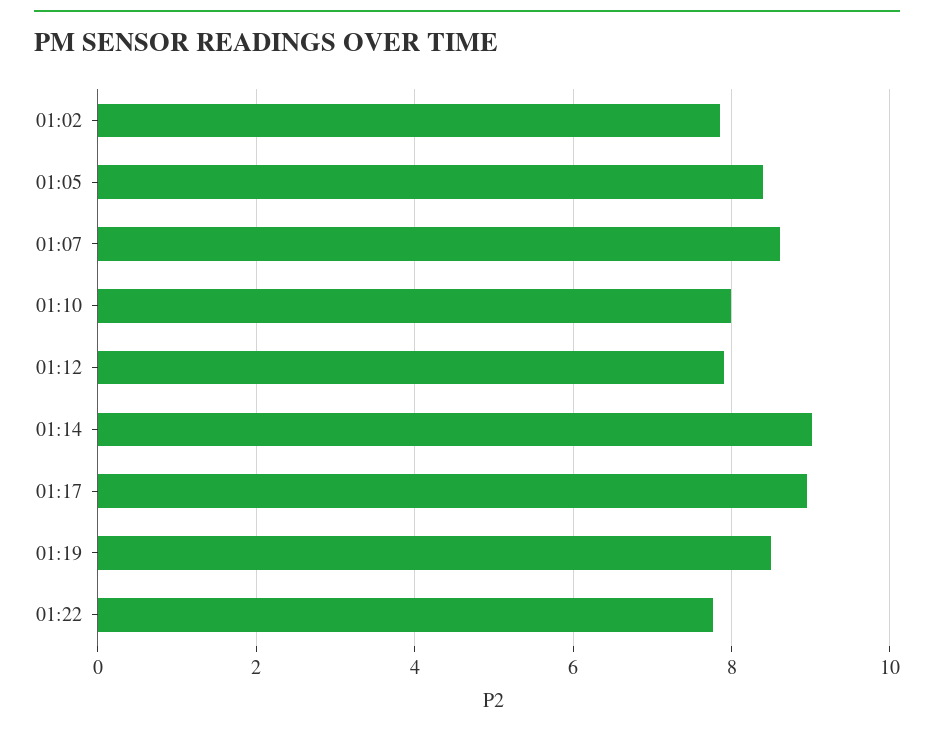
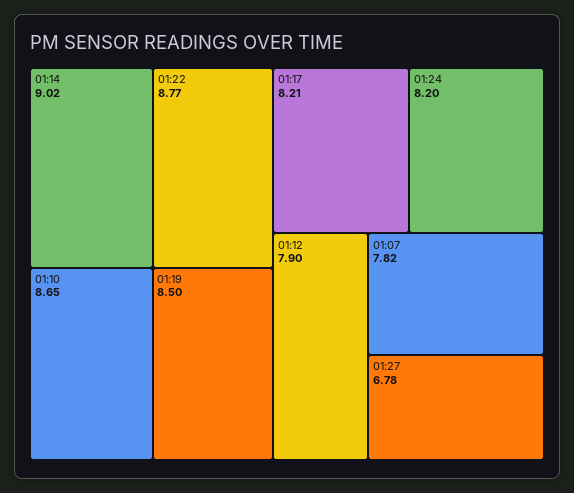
01:02: 7.8 -> none
01:05: 8.4 -> none
01:07: 8.6 -> 7.82
01:10: 8 -> 8.65
01:17: 9 -> 8.21
01:22: 7.8 -> 8.77
01:24: none -> 8.2
01:27: none -> 6.78

